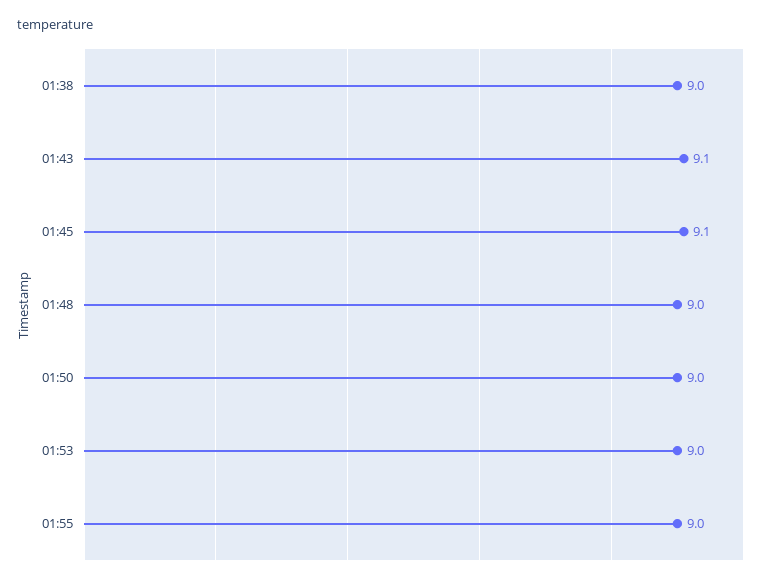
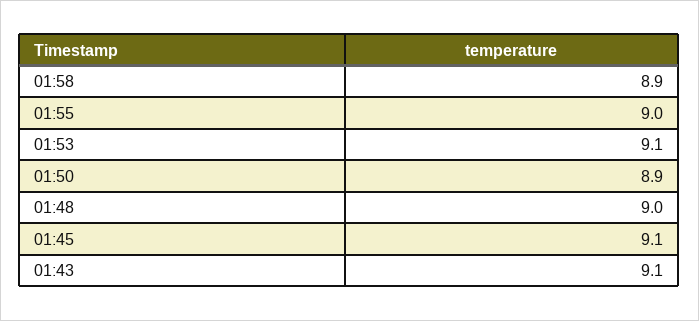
01:38: 9 -> none
01:50: 9 -> 8.9
01:53: 9 -> 9.1
01:58: none -> 8.9

